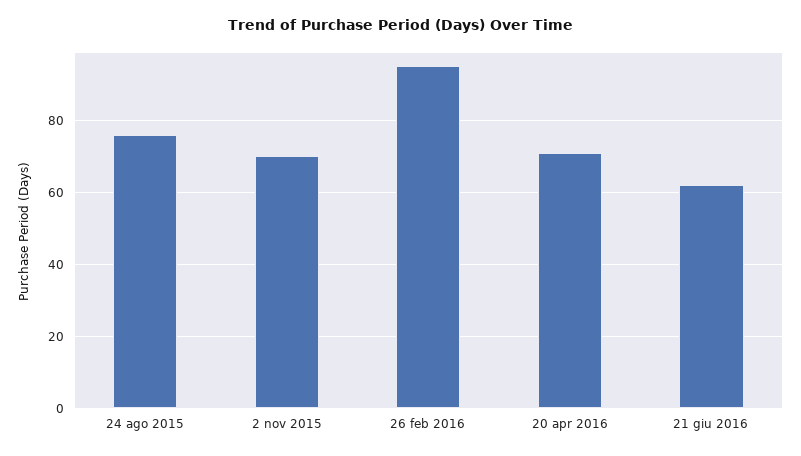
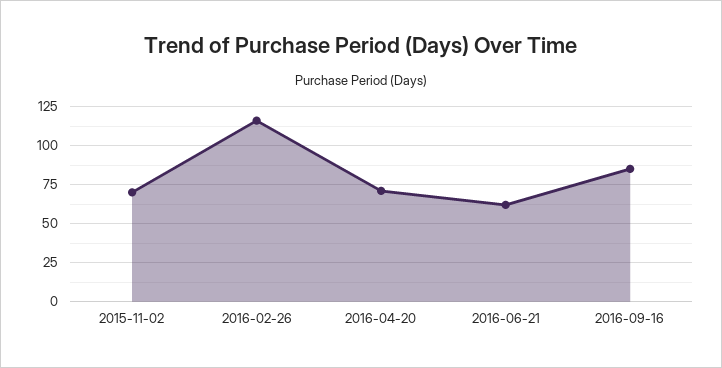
24 ago 2015: 75 -> none
26 feb 2016: 95 -> 115
2016-09-16: none -> 85

